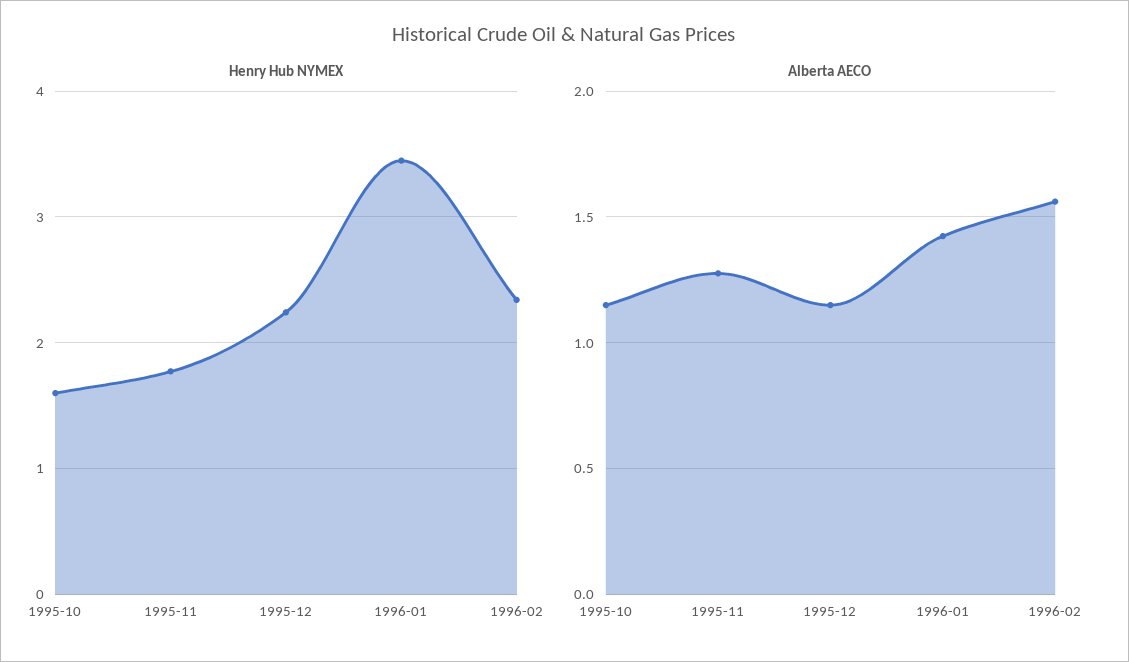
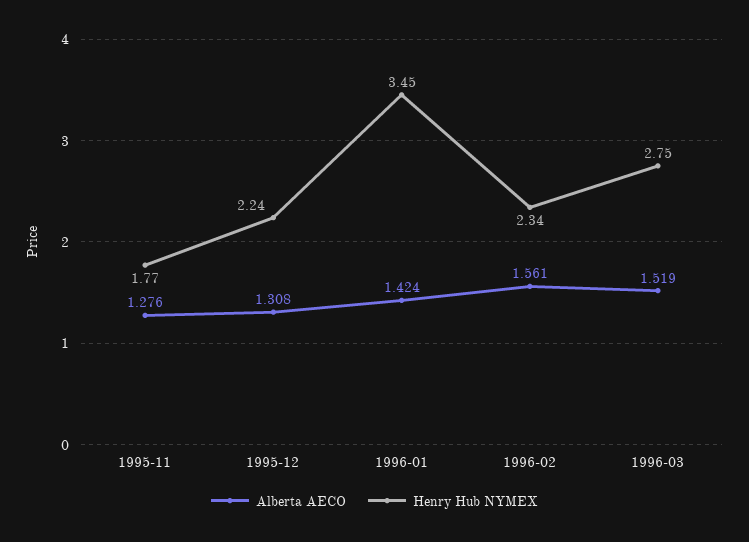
Henry Hub NYMEX, 1995-10: 1.6 -> none
Alberta AECO, 1995-10: 1.15 -> none
Alberta AECO, 1995-12: 1.15 -> 1.308
Alberta AECO, 1996-03: none -> 1.519
Henry Hub NYMEX, 1996-03: none -> 2.75

